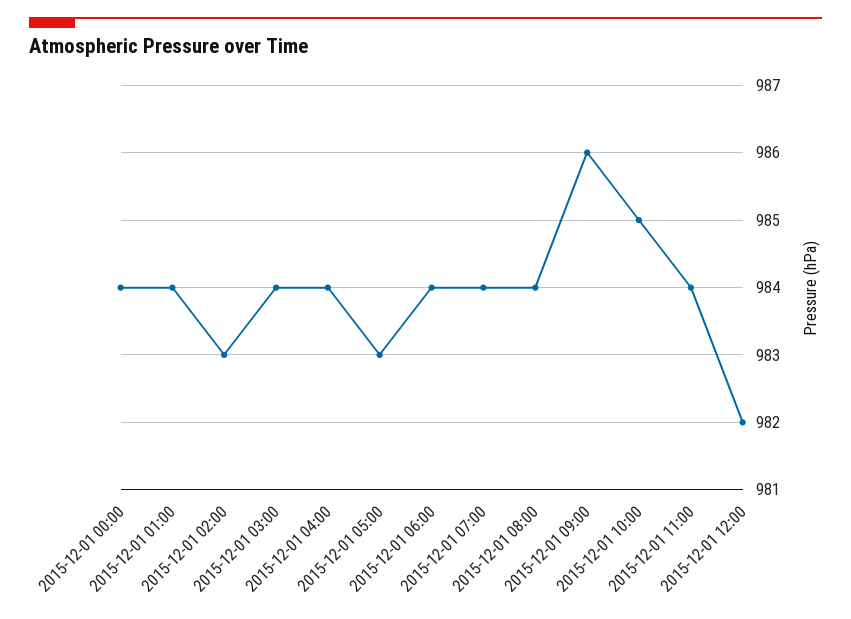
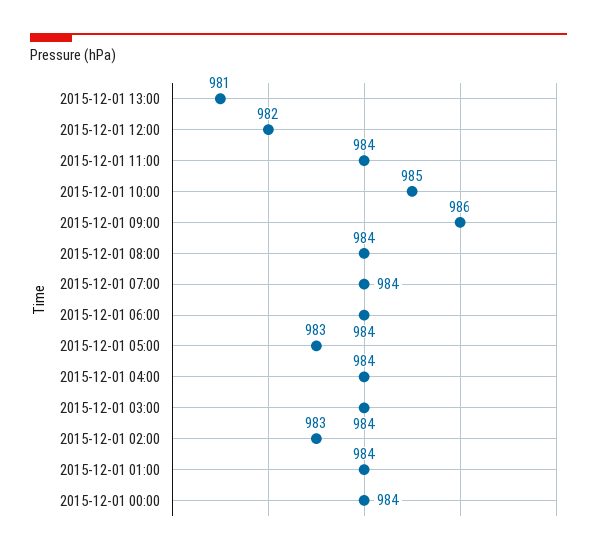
2015-12-01 13:00: none -> 981

